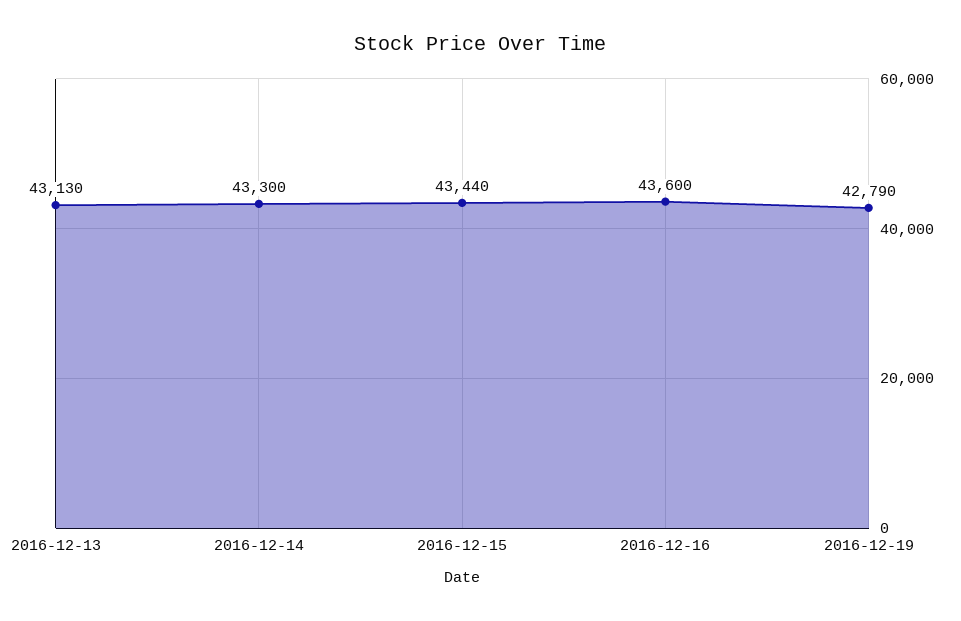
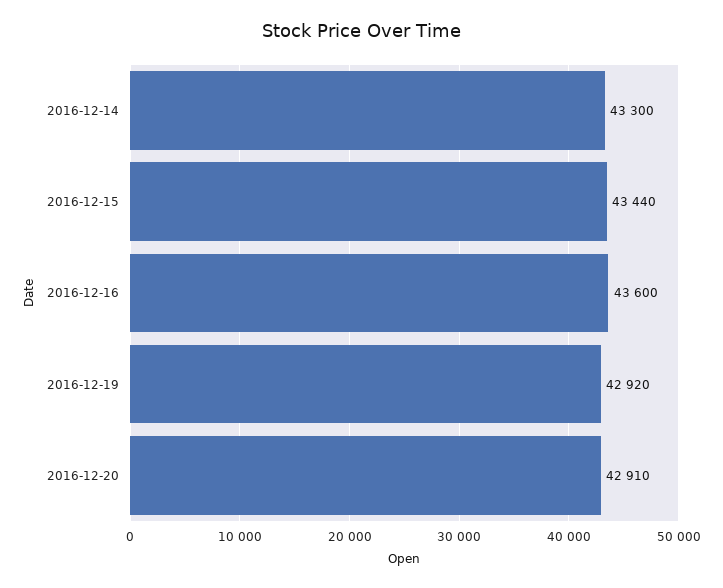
2016-12-13: 43130 -> none
2016-12-19: 42790 -> 42920
2016-12-20: none -> 42910

